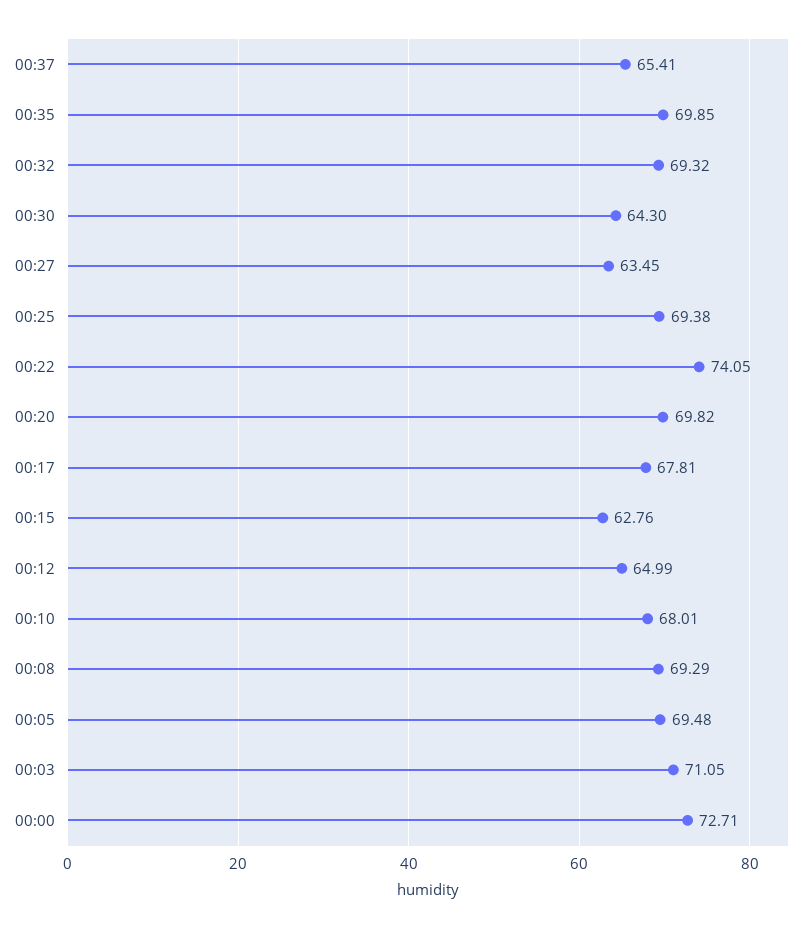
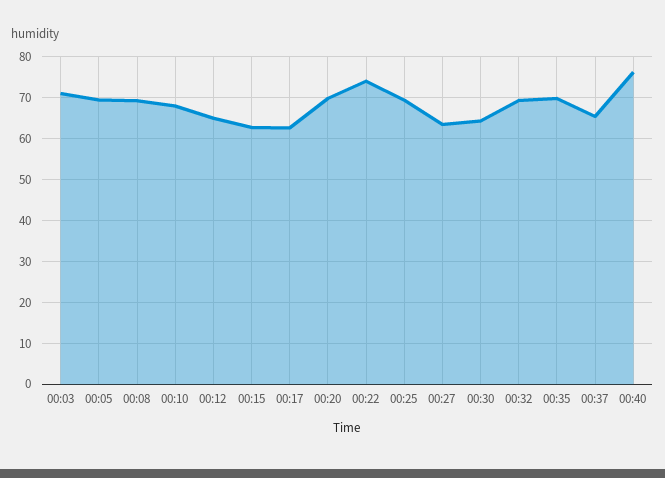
00:17: 67.81 -> 62
00:00: 72.71 -> none
00:40: none -> 76

